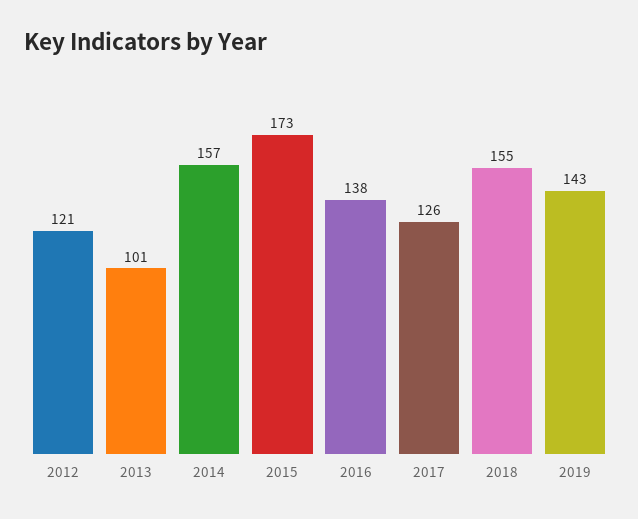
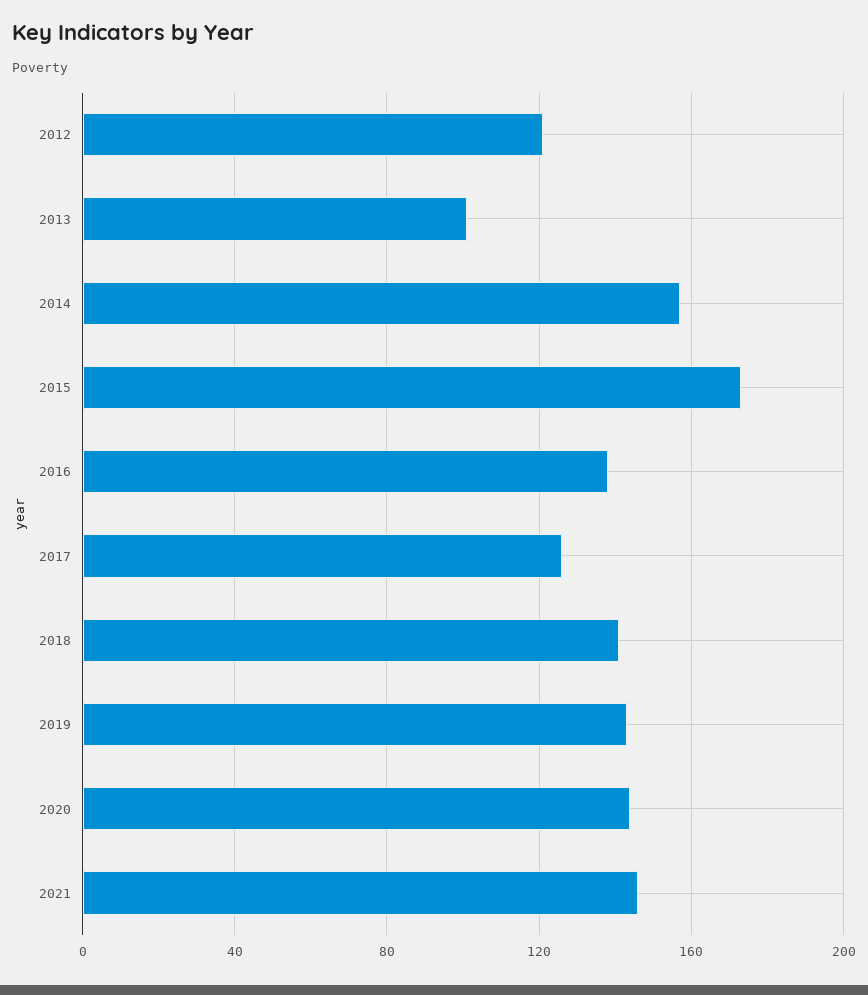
2018: 155 -> 140
2020: none -> 145
2021: none -> 145

